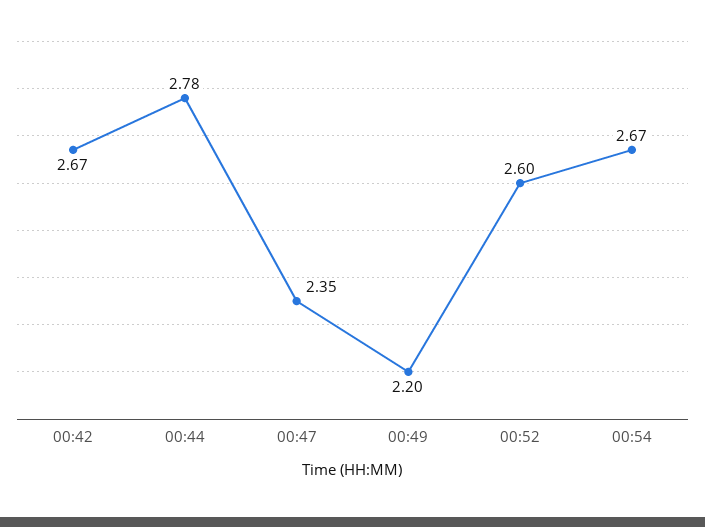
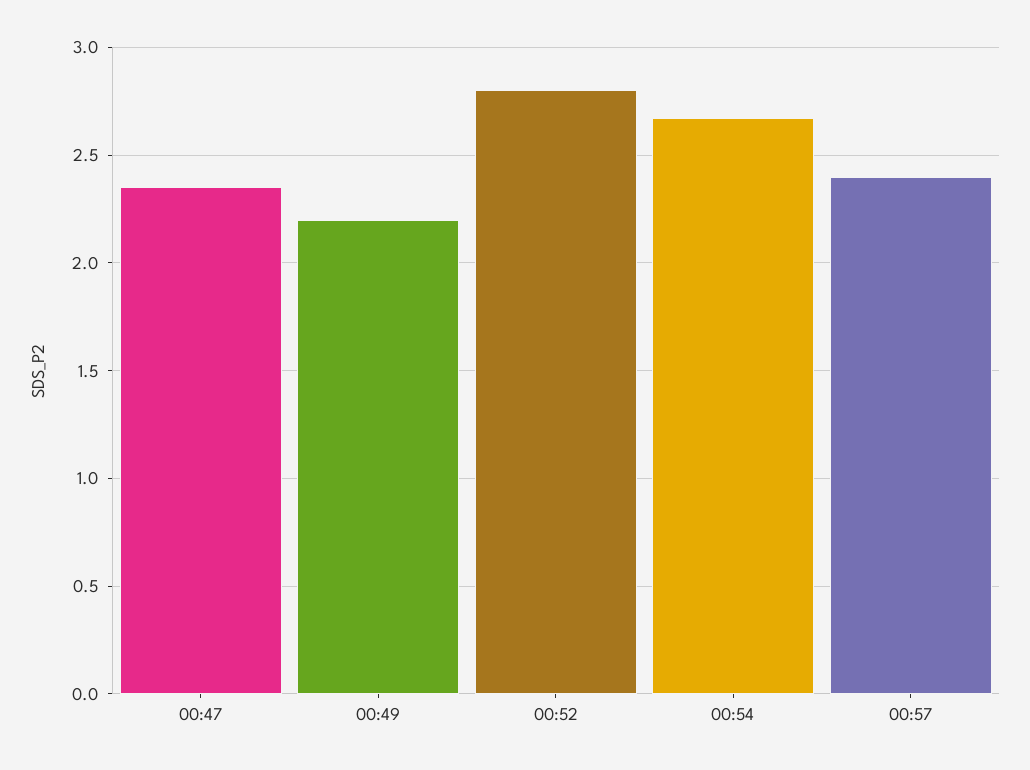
00:42: 2.67 -> none
00:44: 2.78 -> none
00:52: 2.6 -> 2.8
00:57: none -> 2.4

